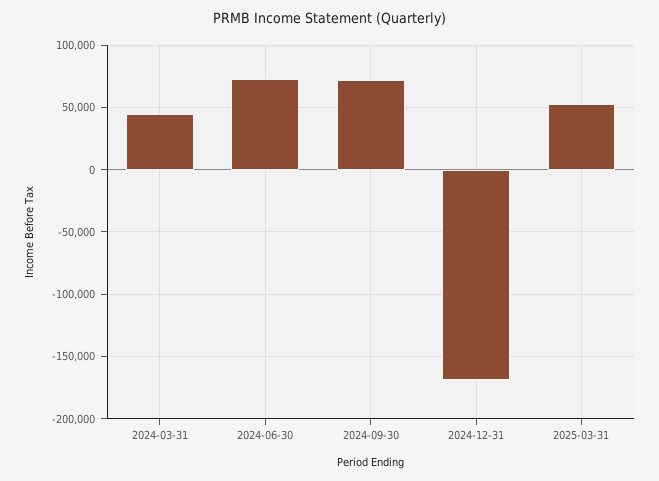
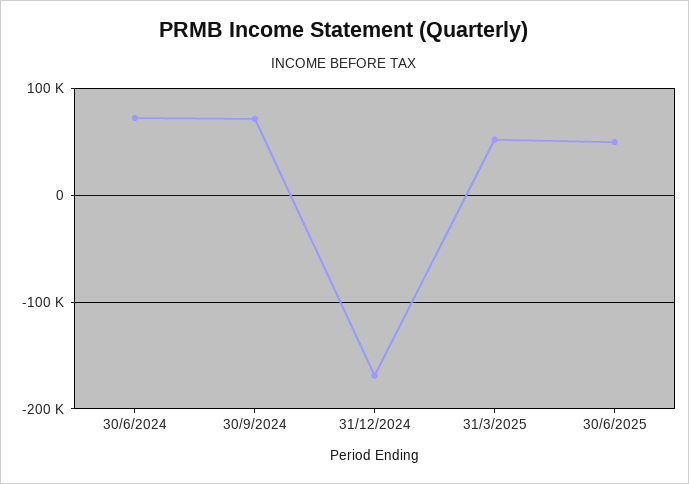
2024-03-31: 45000 -> none
30/6/2025: none -> 50000

